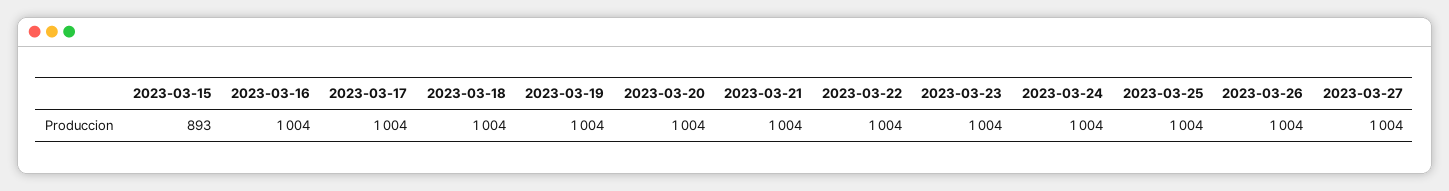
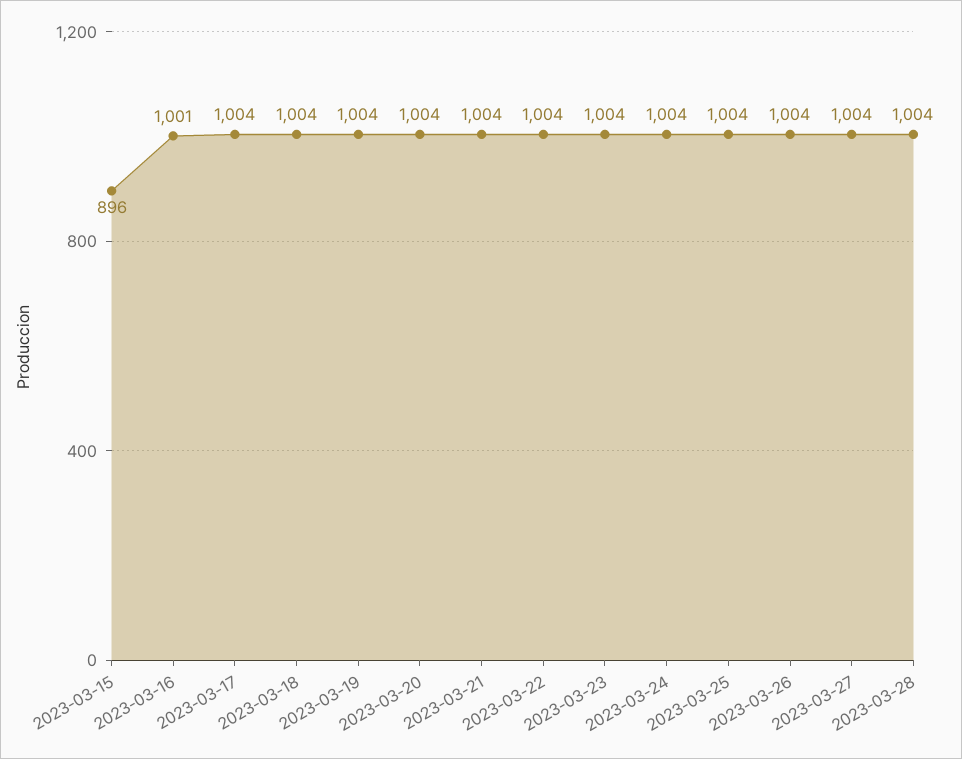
2023-03-15: 893 -> 896
2023-03-16: 1004 -> 1001
2023-03-28: none -> 1004

